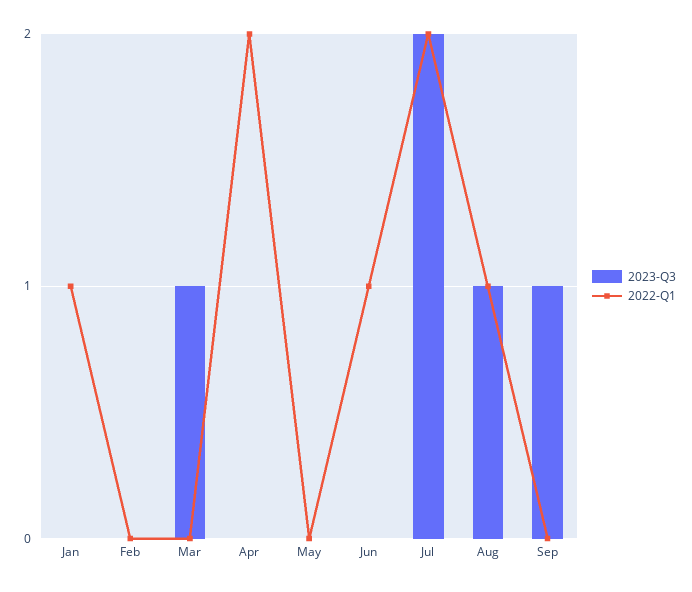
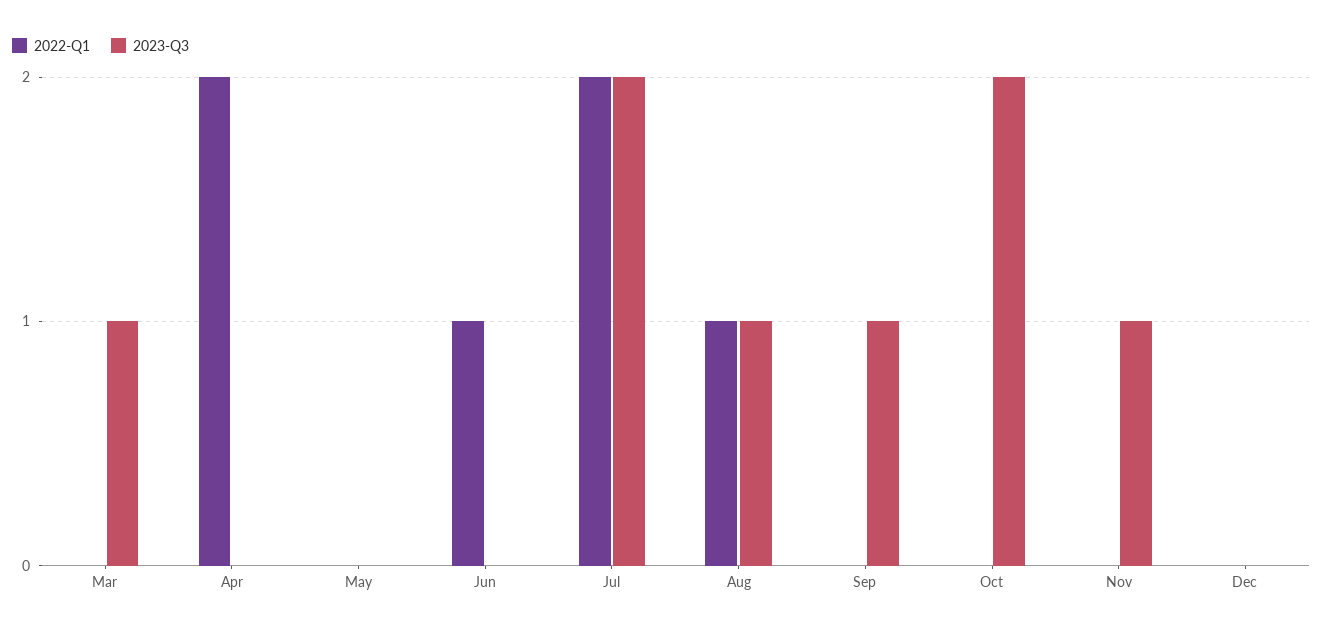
2023-Q3, Jan: 0 -> none
2022-Q1, Jan: 1 -> none
2023-Q3, Feb: 0 -> none
2022-Q1, Feb: 0 -> none
2022-Q1, Oct: none -> 0
2023-Q3, Oct: none -> 2
2022-Q1, Nov: none -> 0
2023-Q3, Nov: none -> 1
2022-Q1, Dec: none -> 0
2023-Q3, Dec: none -> 0

